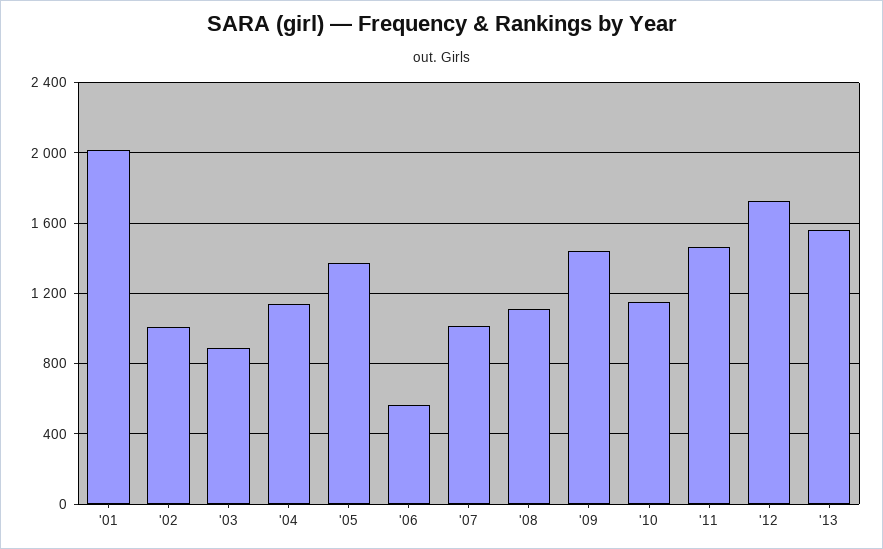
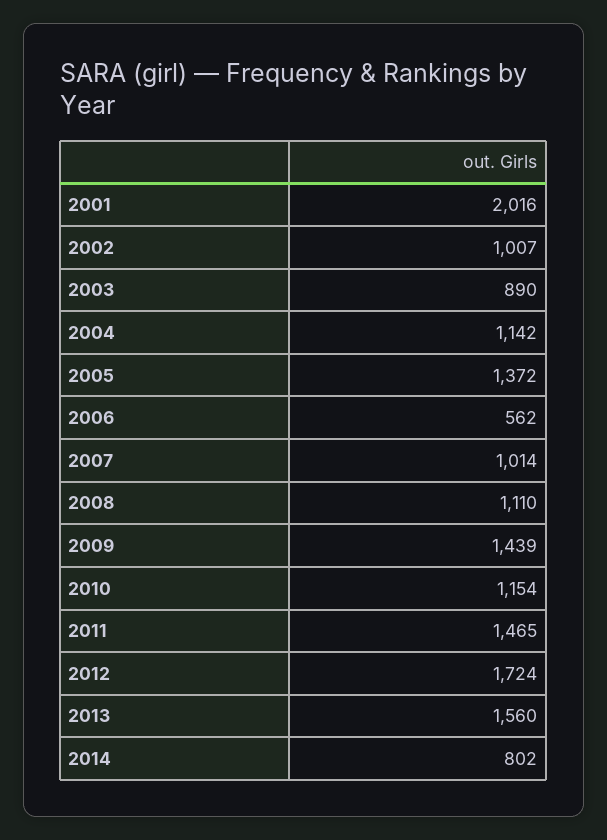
2014: none -> 802

